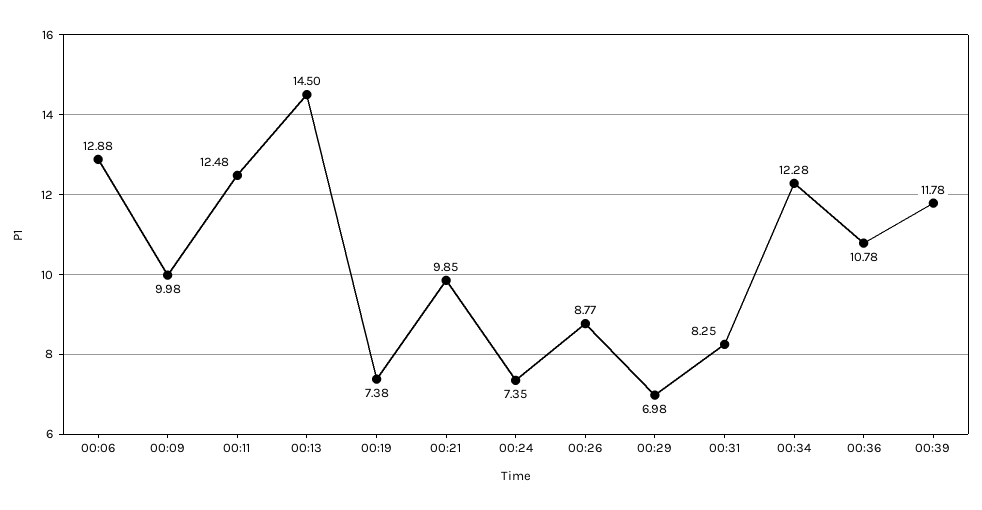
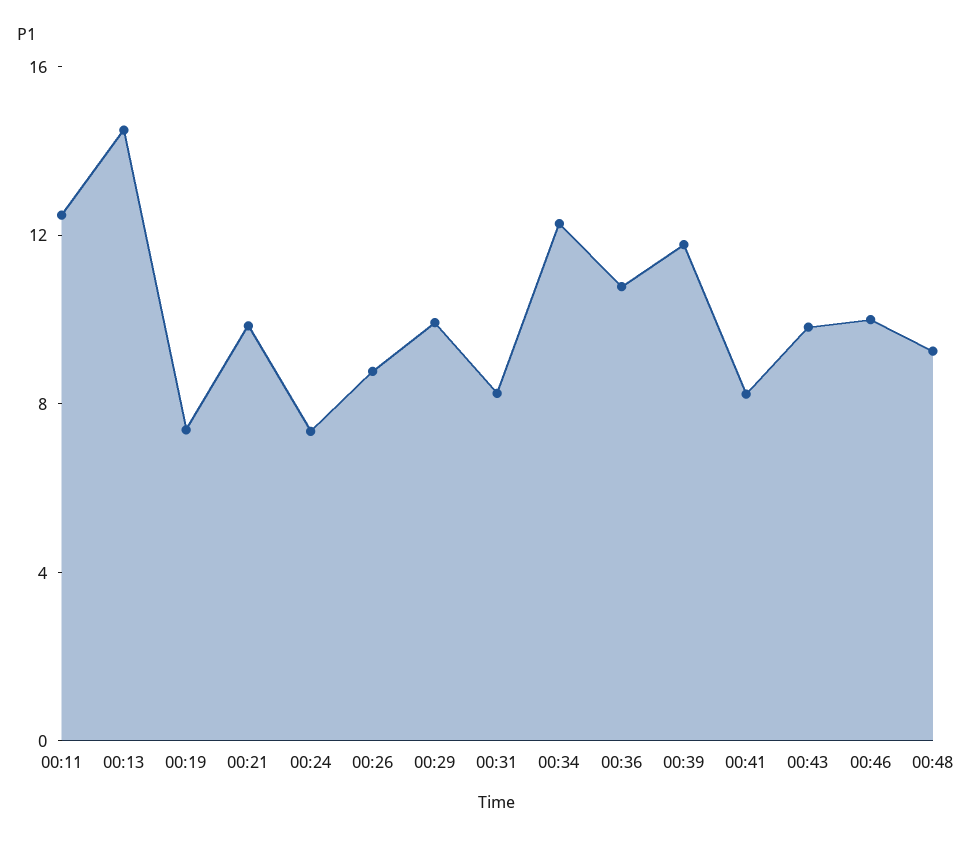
00:06: 12.88 -> none
00:09: 9.98 -> none
00:29: 6.98 -> 10
00:41: none -> 8
00:43: none -> 10
00:46: none -> 10
00:48: none -> 9

